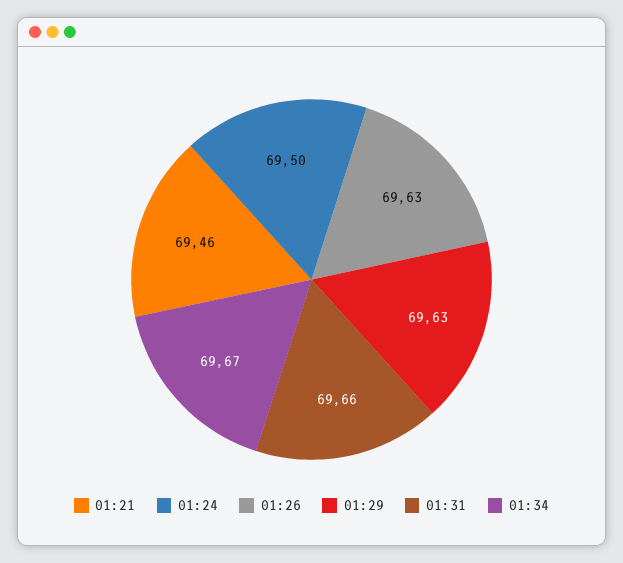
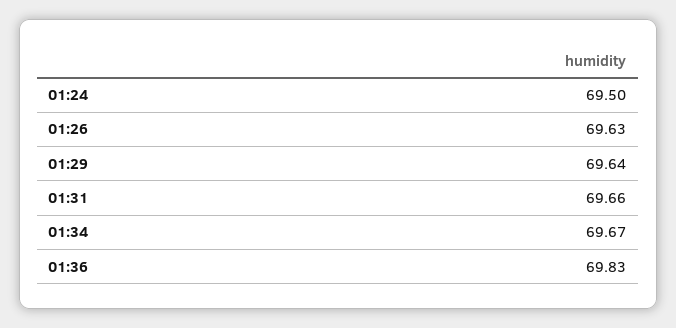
01:21: 69.46 -> none
01:29: 69.63 -> 69.64
01:36: none -> 69.83

